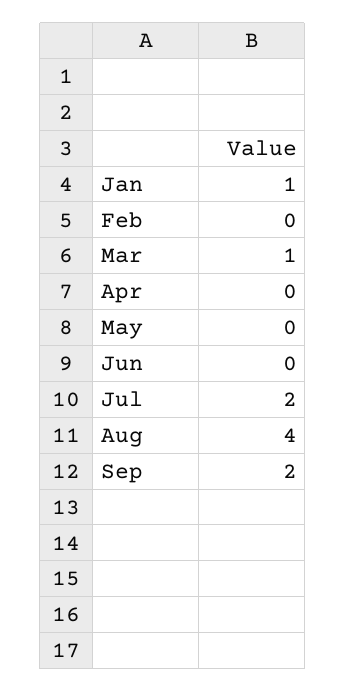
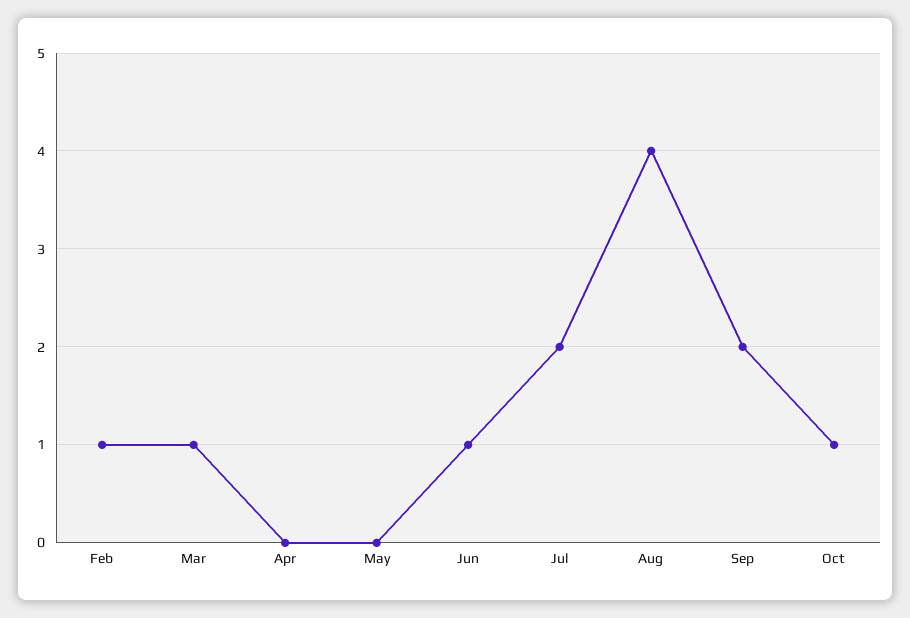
Jan: 1 -> none
Feb: 0 -> 1
Jun: 0 -> 1
Oct: none -> 1

